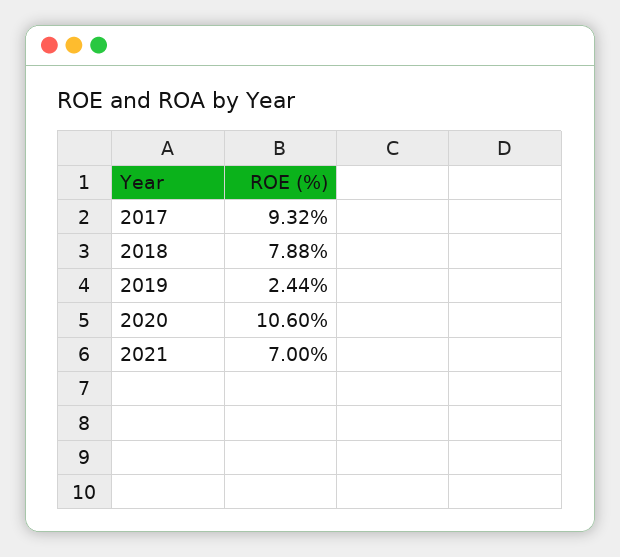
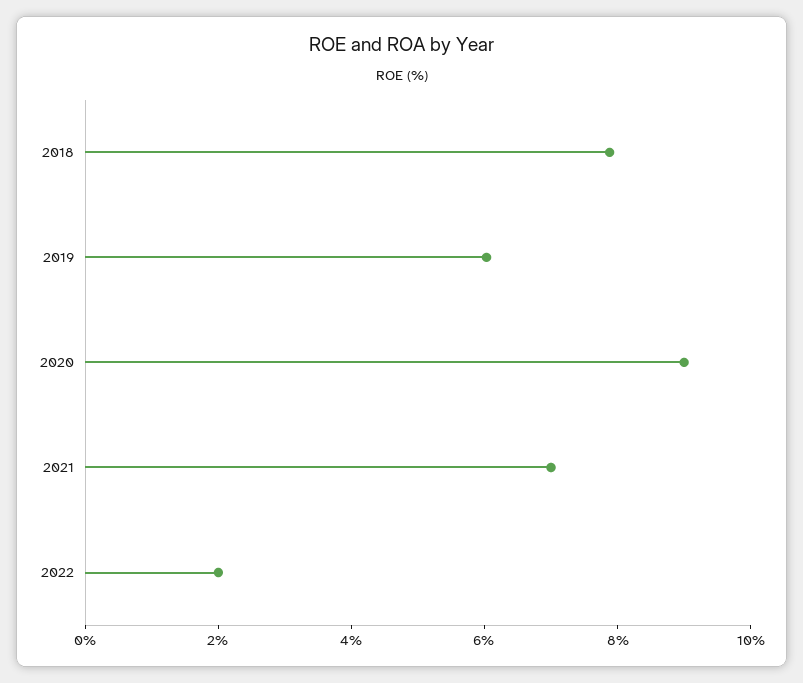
2017: 9.32 -> none
2019: 2.44 -> 6
2020: 10.6 -> 9
2022: none -> 2

